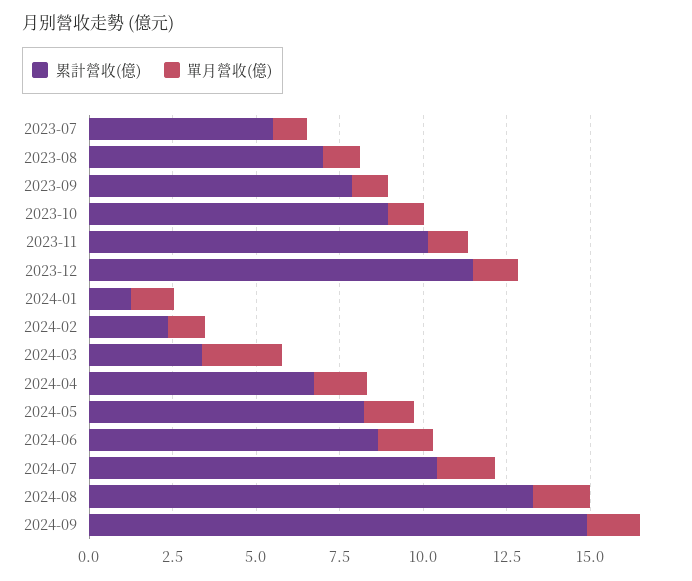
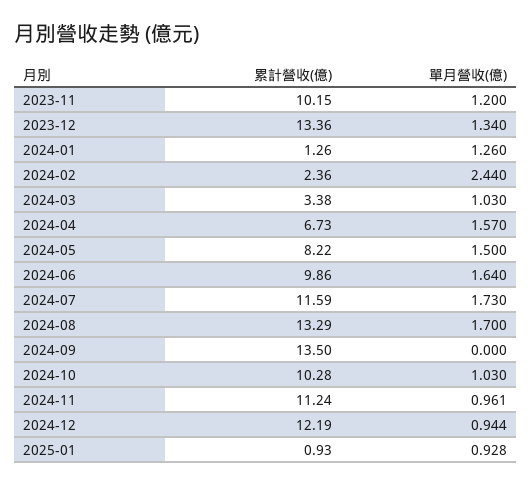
累計營收(億), 2023-07: 5.5 -> none
單月營收(億), 2023-07: 1 -> none
累計營收(億), 2023-08: 7 -> none
單月營收(億), 2023-08: 1 -> none
累計營收(億), 2023-09: 8 -> none
單月營收(億), 2023-09: 1 -> none
累計營收(億), 2023-10: 9 -> none
單月營收(億), 2023-10: 1 -> none
累計營收(億), 2023-12: 11.5 -> 13.36
單月營收(億), 2024-02: 1 -> 2.44
單月營收(億), 2024-03: 2.5 -> 1.03
累計營收(億), 2024-06: 8.5 -> 9.86
累計營收(億), 2024-07: 10.5 -> 11.59
累計營收(億), 2024-09: 15 -> 13.5
單月營收(億), 2024-09: 1.5 -> 0
累計營收(億), 2024-10: none -> 10.28
單月營收(億), 2024-10: none -> 1.03
累計營收(億), 2024-11: none -> 11.24
單月營收(億), 2024-11: none -> 0.961
累計營收(億), 2024-12: none -> 12.19
單月營收(億), 2024-12: none -> 0.944
累計營收(億), 2025-01: none -> 0.93
單月營收(億), 2025-01: none -> 0.928

